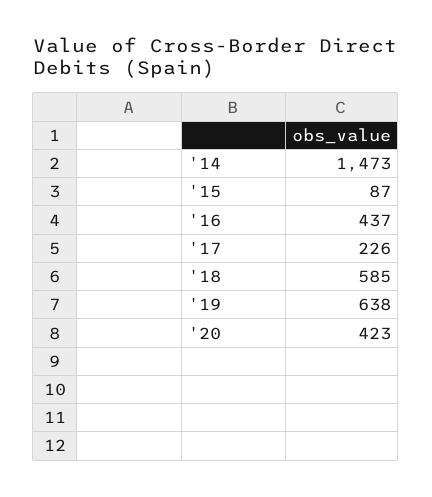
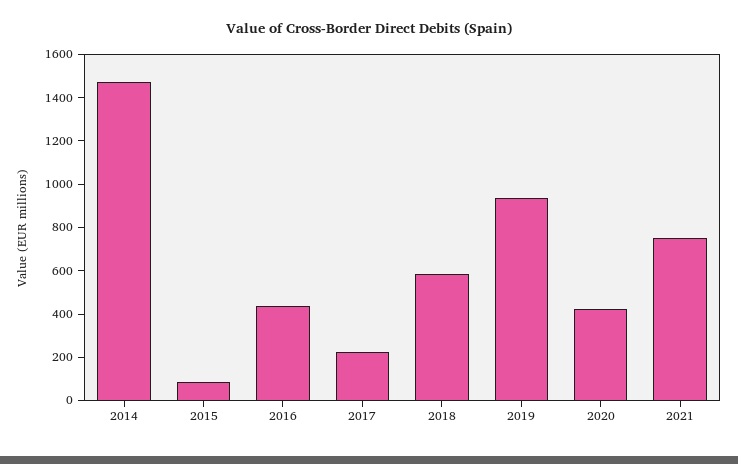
'19: 638 -> 950
2021: none -> 750

